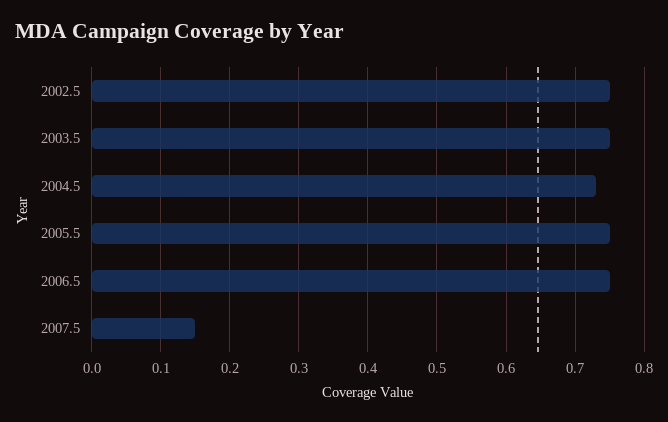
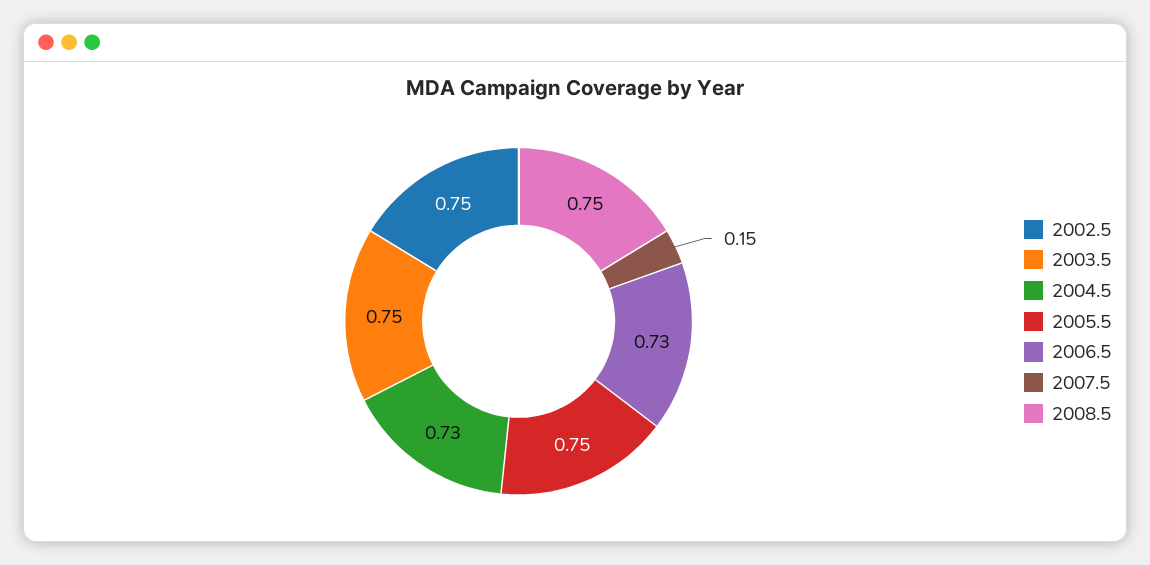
2006.5: 0.75 -> 0.73
2008.5: none -> 0.75

